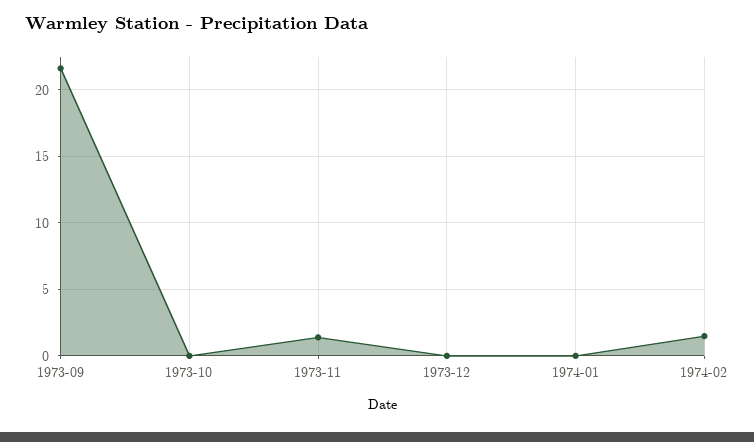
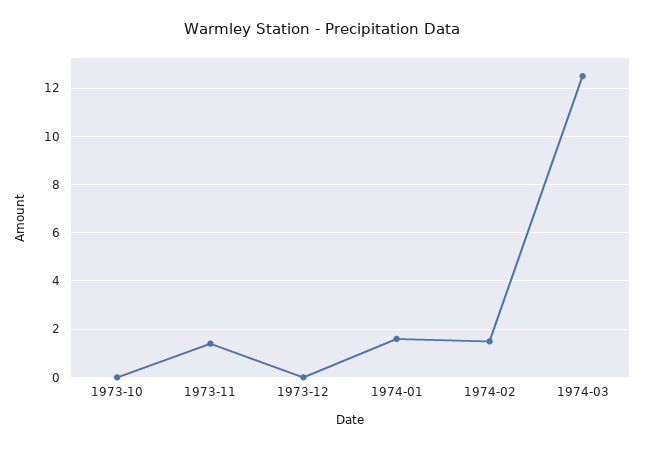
1973-09: 21.5 -> none
1974-01: 0 -> 1.5
1974-03: none -> 12.5

